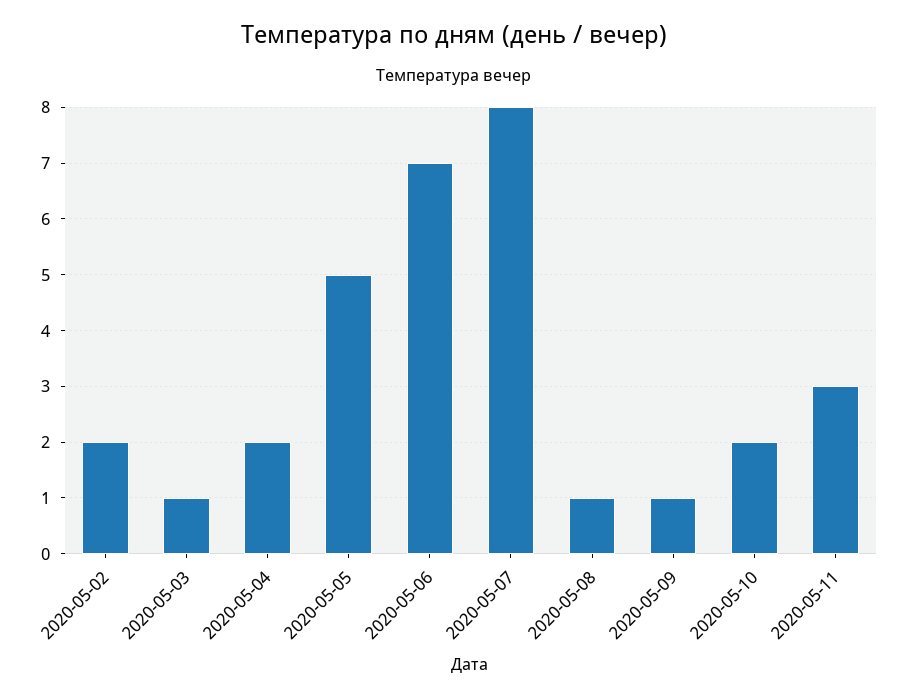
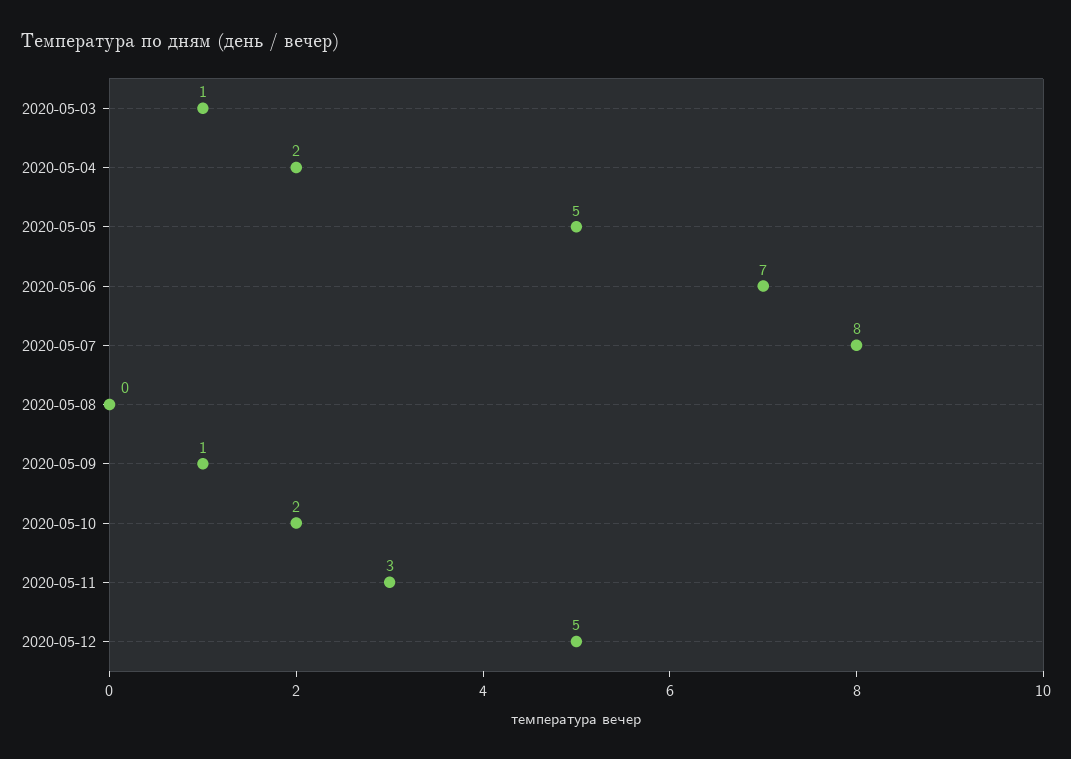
2020-05-02: 2 -> none
2020-05-08: 1 -> 0
2020-05-12: none -> 5

